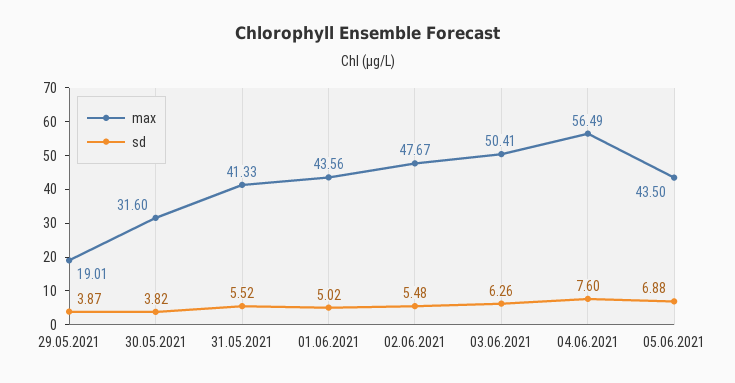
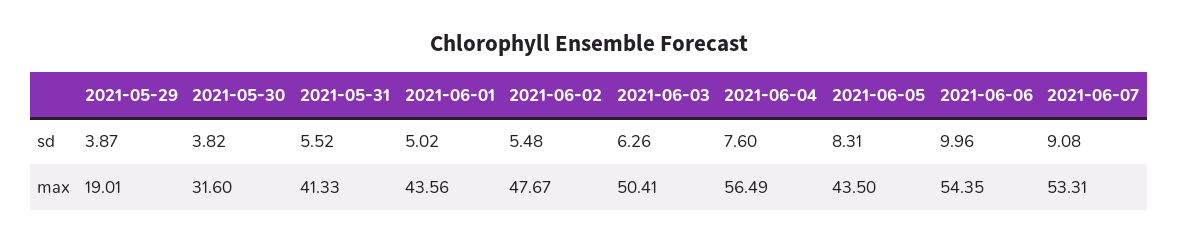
sd, 05.06.2021: 6.88 -> 8.31
sd, 2021-06-06: none -> 9.96
sd, 2021-06-07: none -> 9.08
max, 2021-06-06: none -> 54.35
max, 2021-06-07: none -> 53.31

